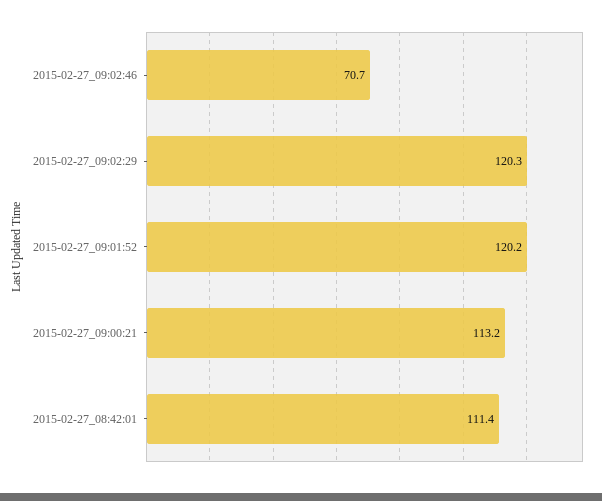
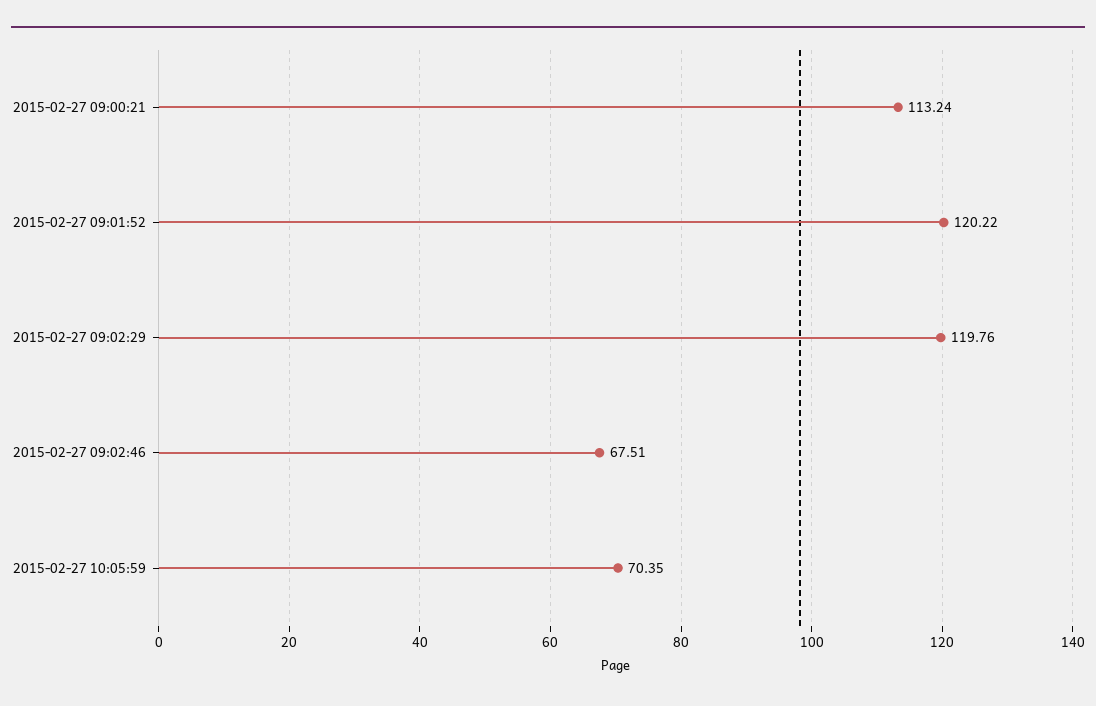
2015-02-27_09:02:46: 70.7 -> 67.51
2015-02-27_09:02:29: 120.3 -> 119.76
2015-02-27_08:42:01: 111.4 -> none
2015-02-27 10:05:59: none -> 70.35

